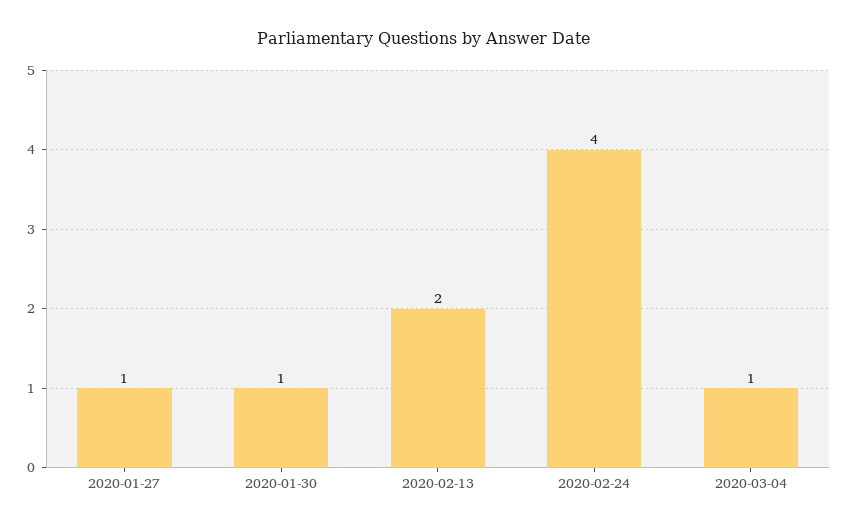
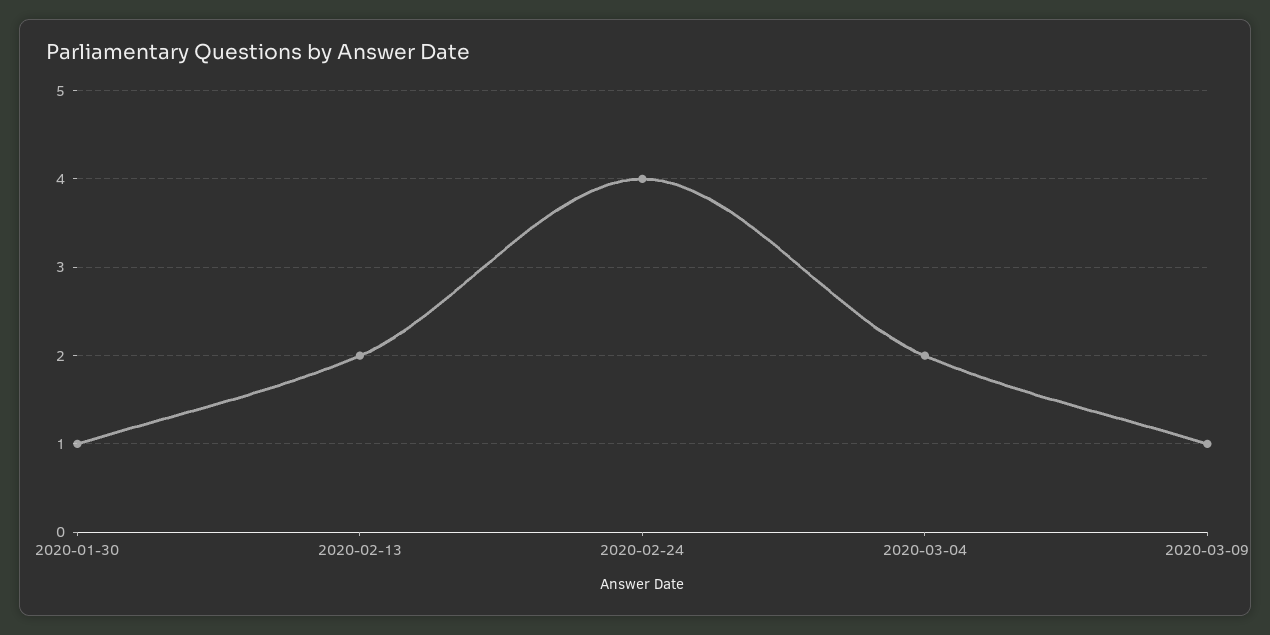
2020-01-27: 1 -> none
2020-03-04: 1 -> 2
2020-03-09: none -> 1

